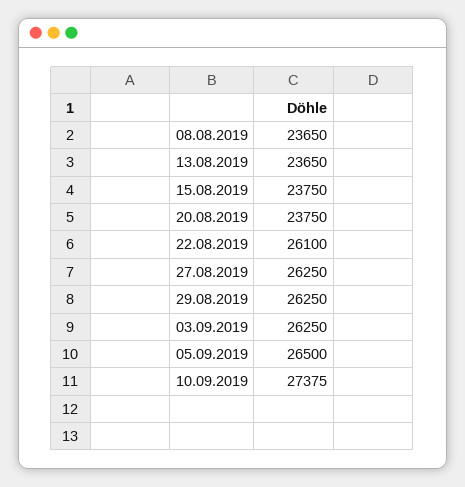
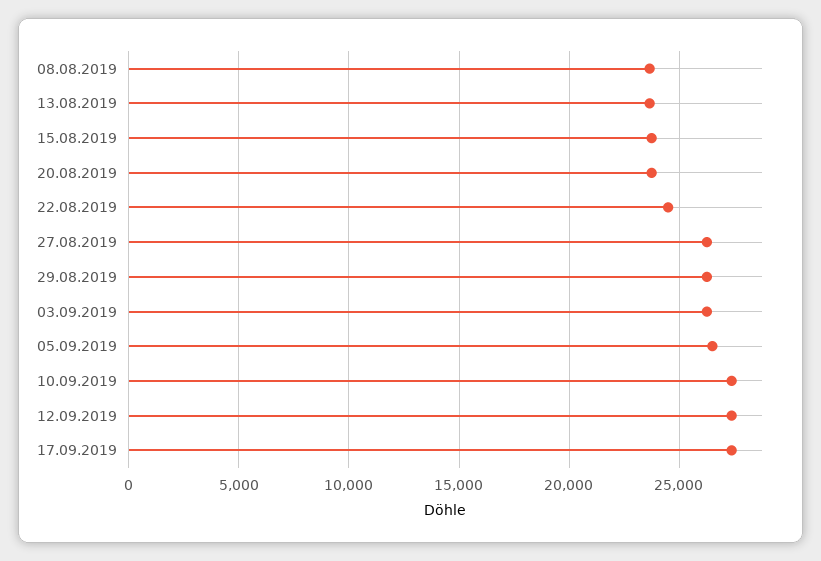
22.08.2019: 26100 -> 24500
12.09.2019: none -> 27500
17.09.2019: none -> 27500

